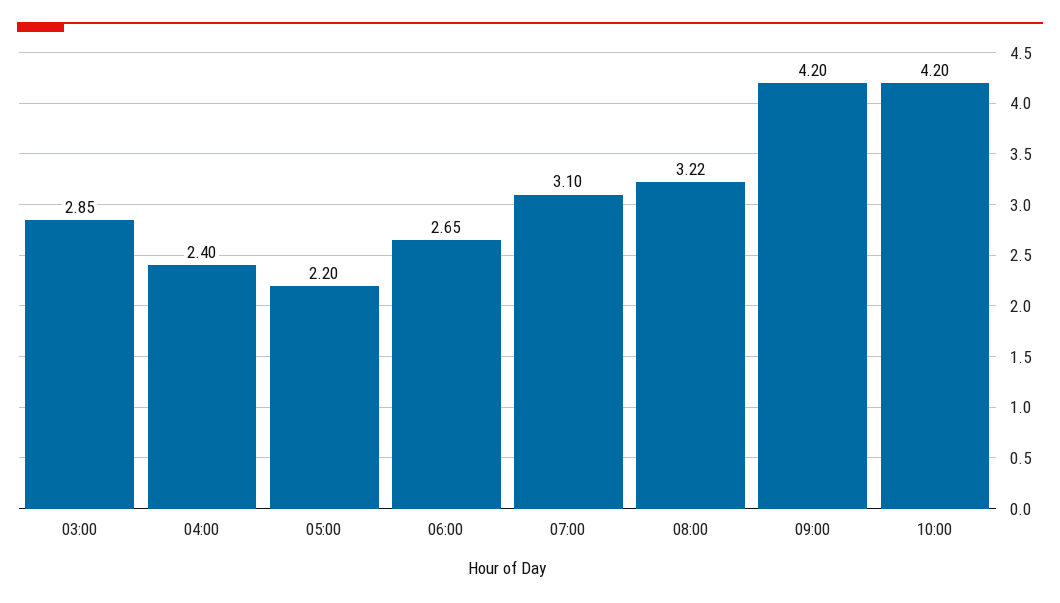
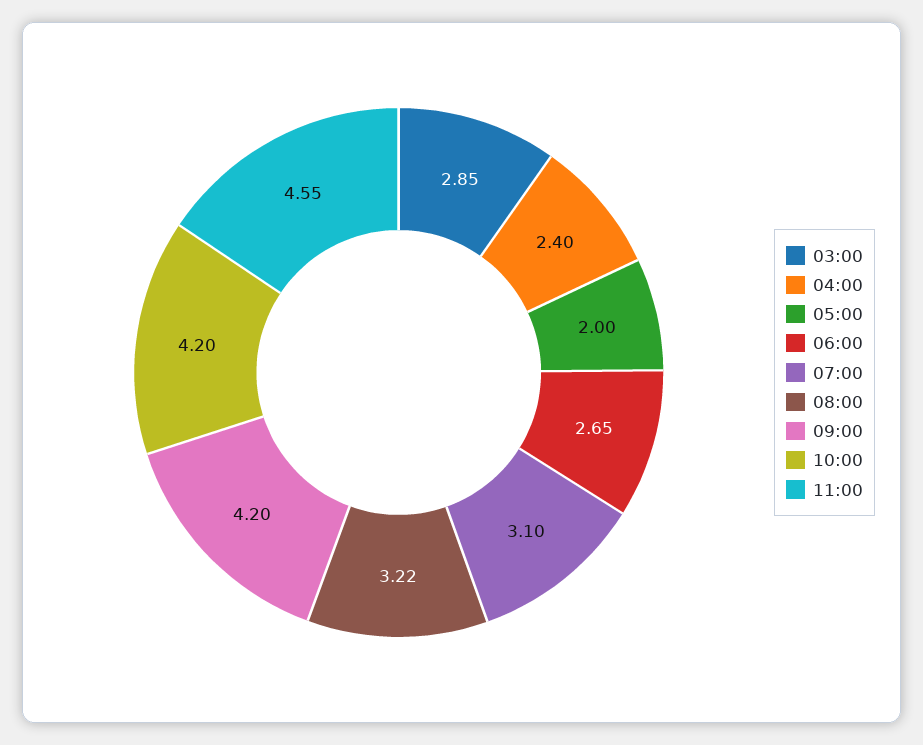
05:00: 2.2 -> 2
11:00: none -> 4.55

